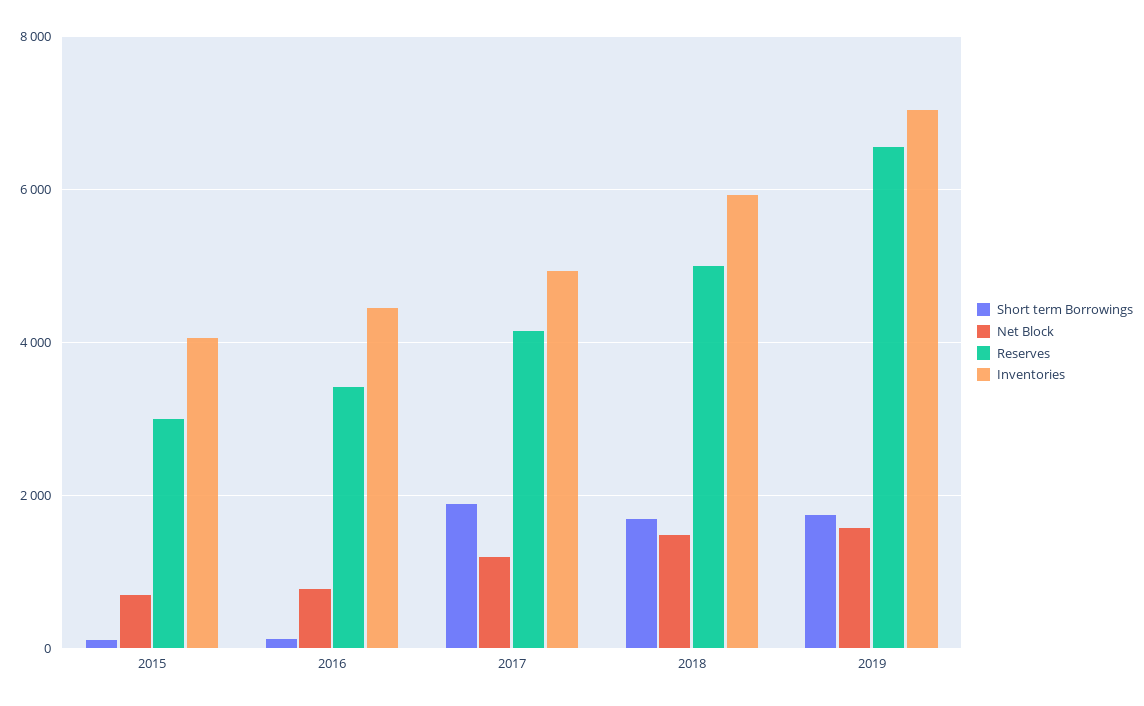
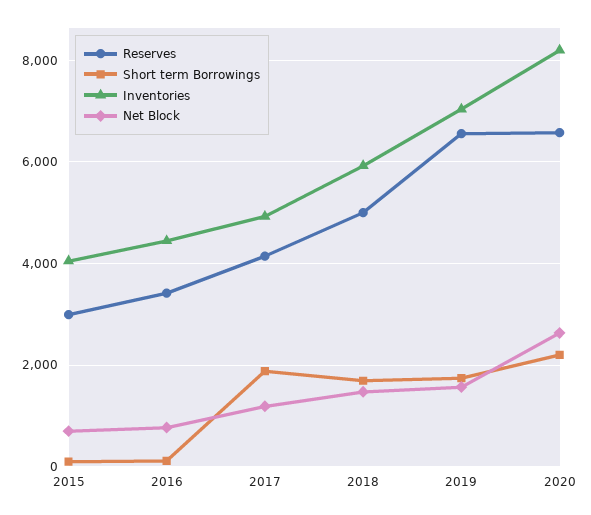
Reserves, 2020: none -> 6600
Short term Borrowings, 2020: none -> 2200
Inventories, 2020: none -> 8200
Net Block, 2020: none -> 2600

